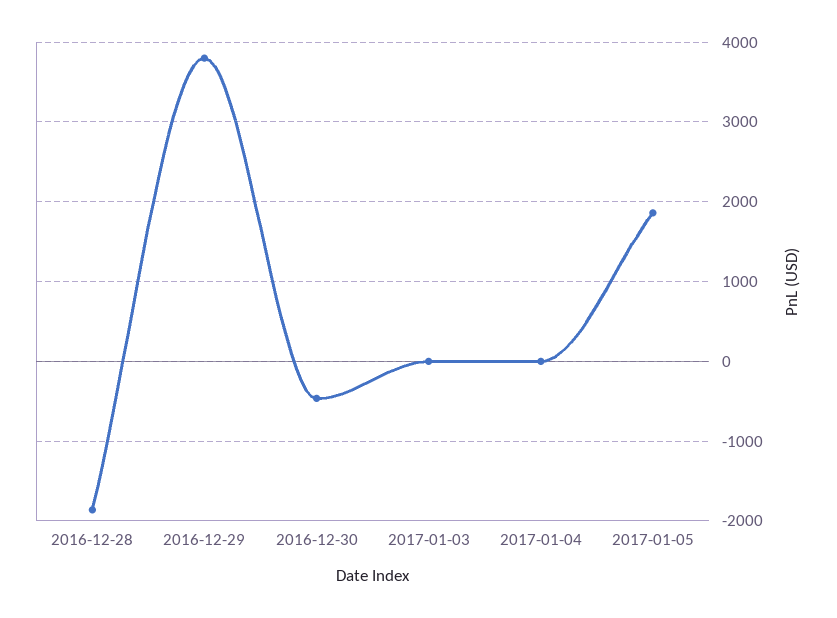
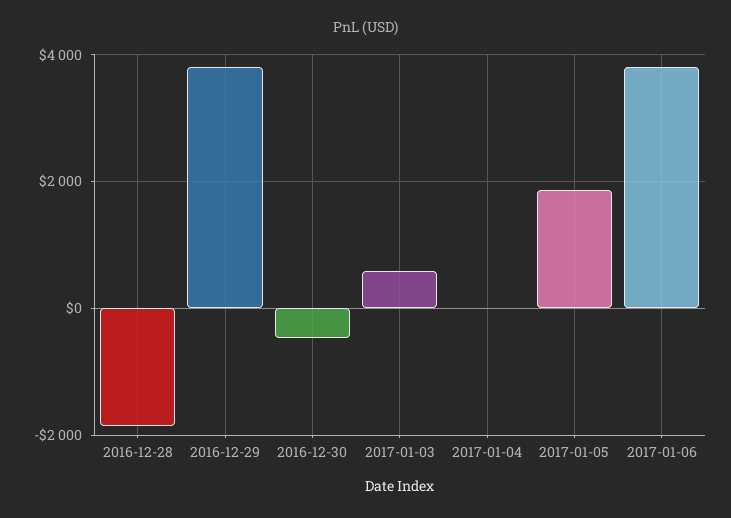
2017-01-03: 0 -> 600
2017-01-06: none -> 3800

